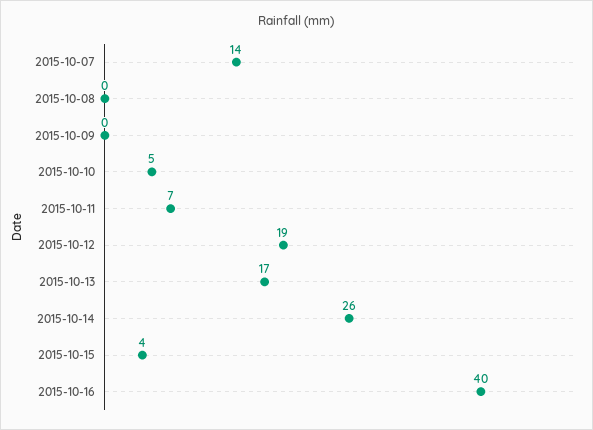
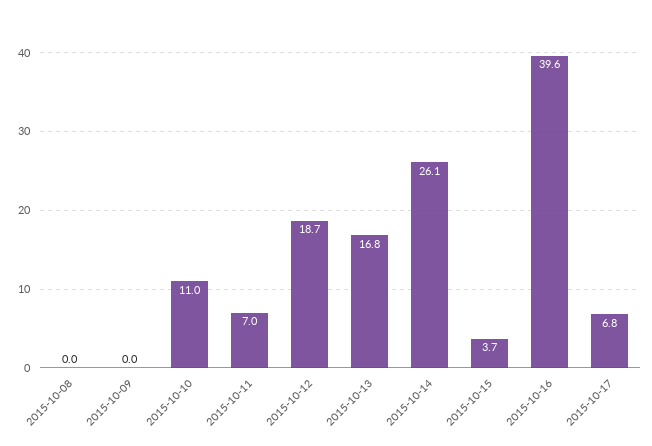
2015-10-07: 14 -> none
2015-10-10: 5 -> 11
2015-10-17: none -> 6.8

